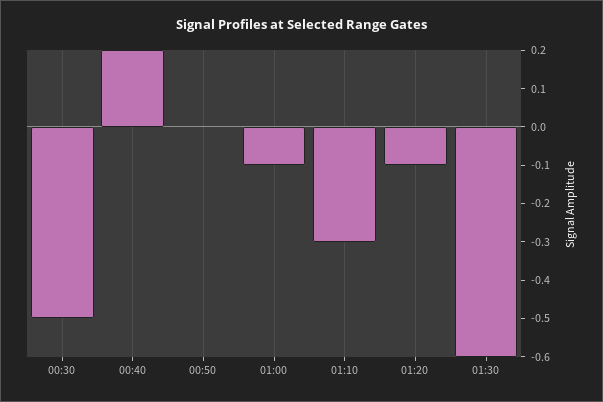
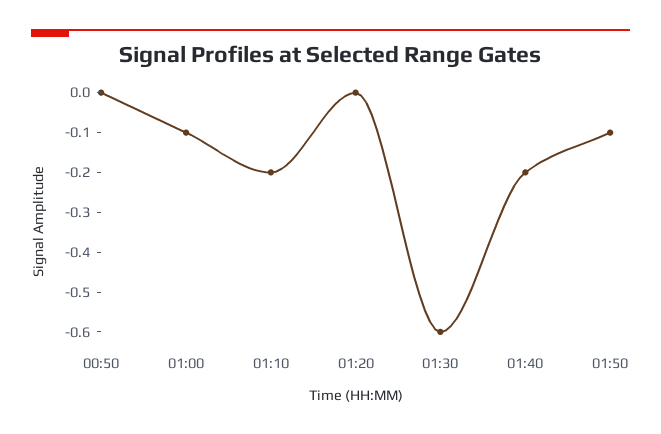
00:30: -0.5 -> none
00:40: 0.2 -> none
01:10: -0.3 -> -0.2
01:20: -0.1 -> 0
01:40: none -> -0.2
01:50: none -> -0.1

